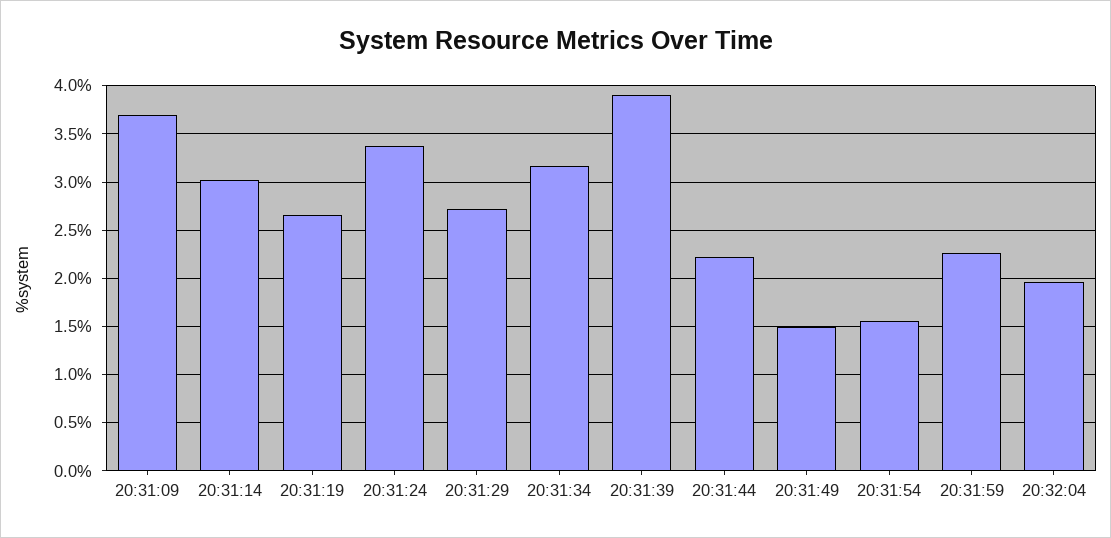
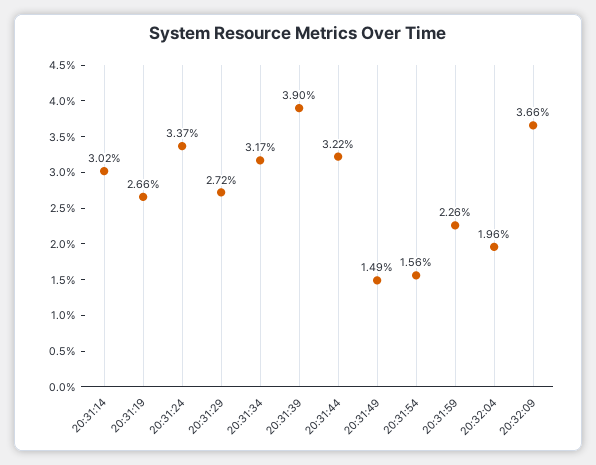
20:31:09: 3.7 -> none
20:31:44: 2.2 -> 3.22
20:32:09: none -> 3.66

